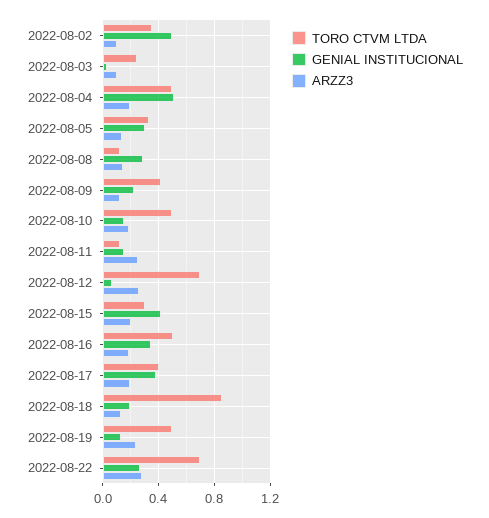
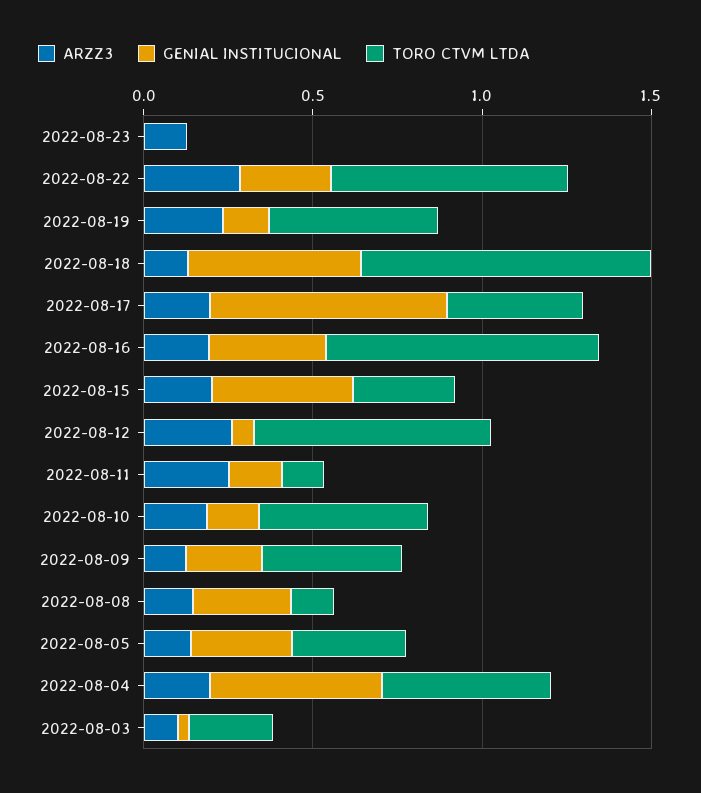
TORO CTVM LTDA, 2022-08-02: 0.35 -> none
GENIAL INSTITUCIONAL, 2022-08-02: 0.5 -> none
ARZZ3, 2022-08-02: 0.1 -> none
TORO CTVM LTDA, 2022-08-16: 0.5 -> 0.8
GENIAL INSTITUCIONAL, 2022-08-17: 0.4 -> 0.7
GENIAL INSTITUCIONAL, 2022-08-18: 0.2 -> 0.5
ARZZ3, 2022-08-23: none -> 0.1
GENIAL INSTITUCIONAL, 2022-08-23: none -> 0
TORO CTVM LTDA, 2022-08-23: none -> 0

